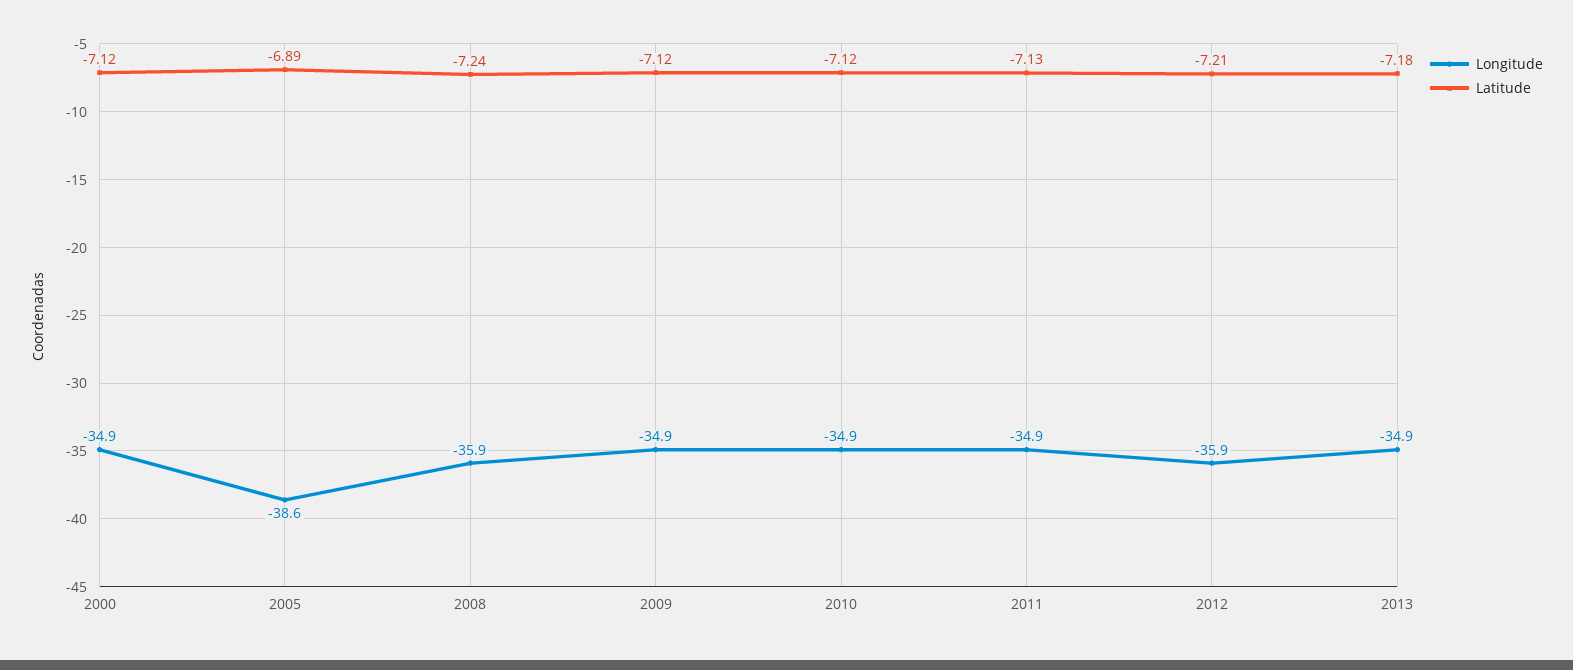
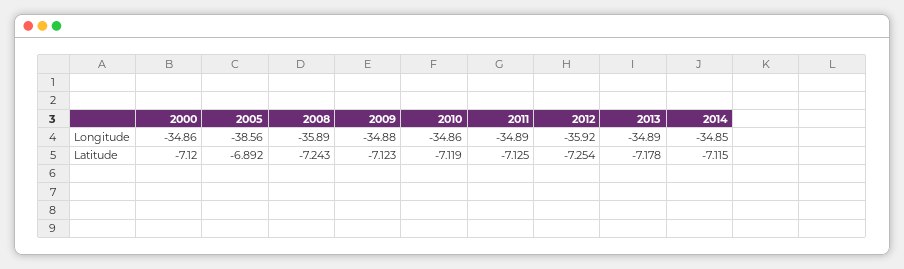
Latitude, 2012: -7.21 -> -7.254
Longitude, 2014: none -> -34.85
Latitude, 2014: none -> -7.115

